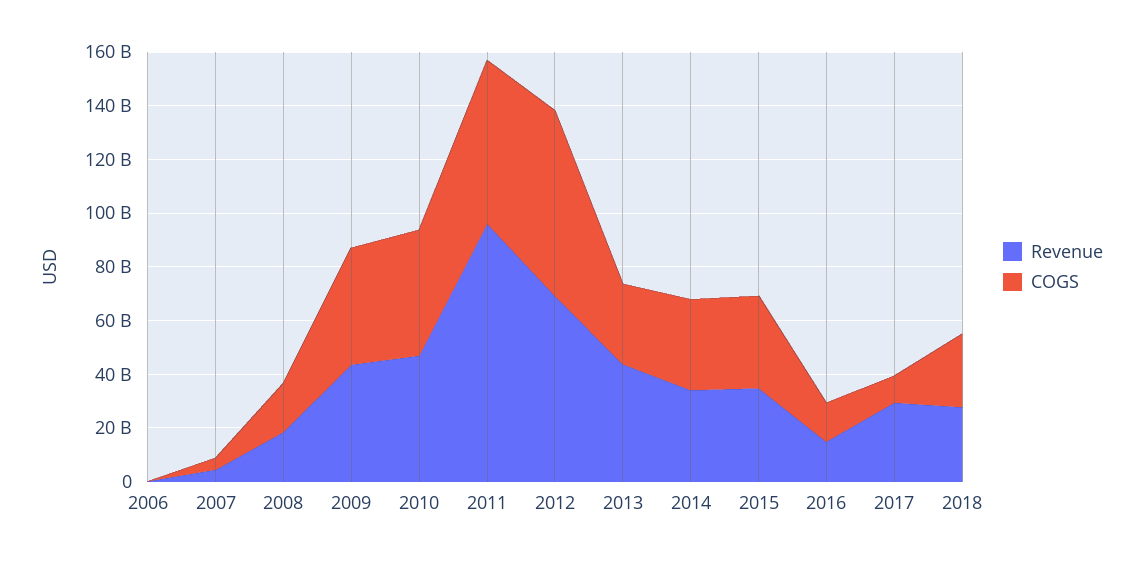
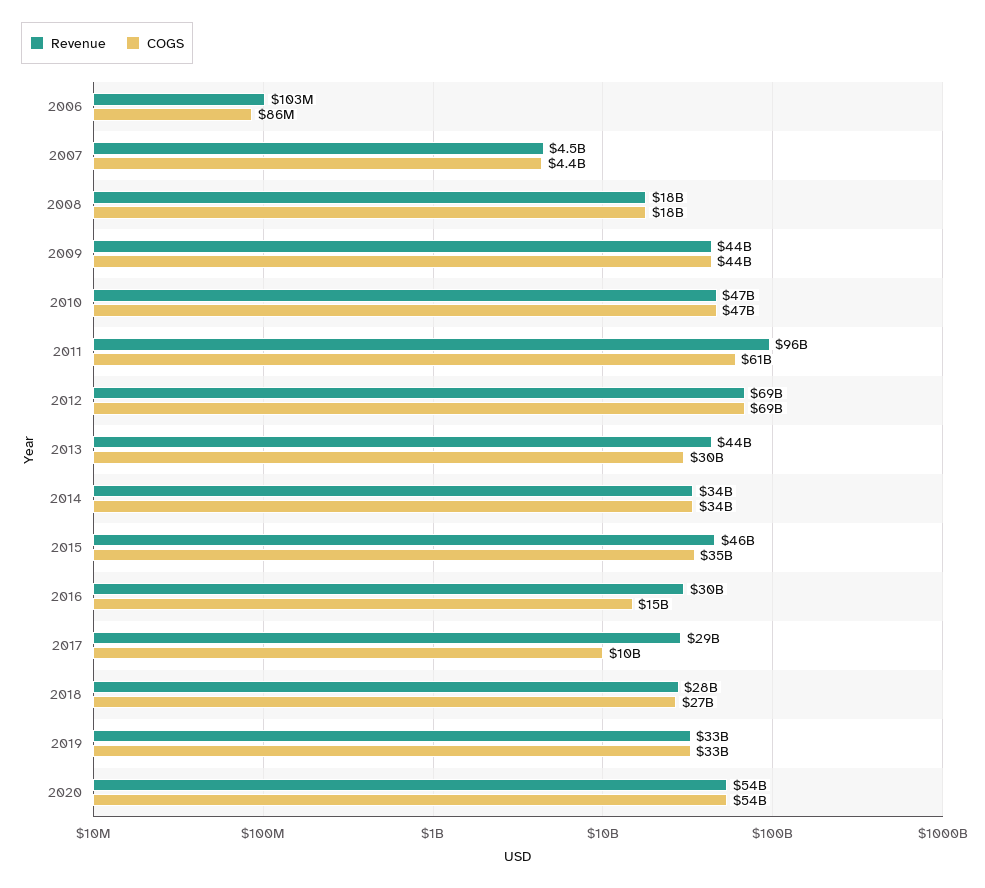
Revenue, 2015: 35000000000 -> 46000000000
Revenue, 2016: 15000000000 -> 30000000000
Revenue, 2019: none -> 33000000000
COGS, 2019: none -> 33000000000
Revenue, 2020: none -> 54000000000
COGS, 2020: none -> 54000000000

